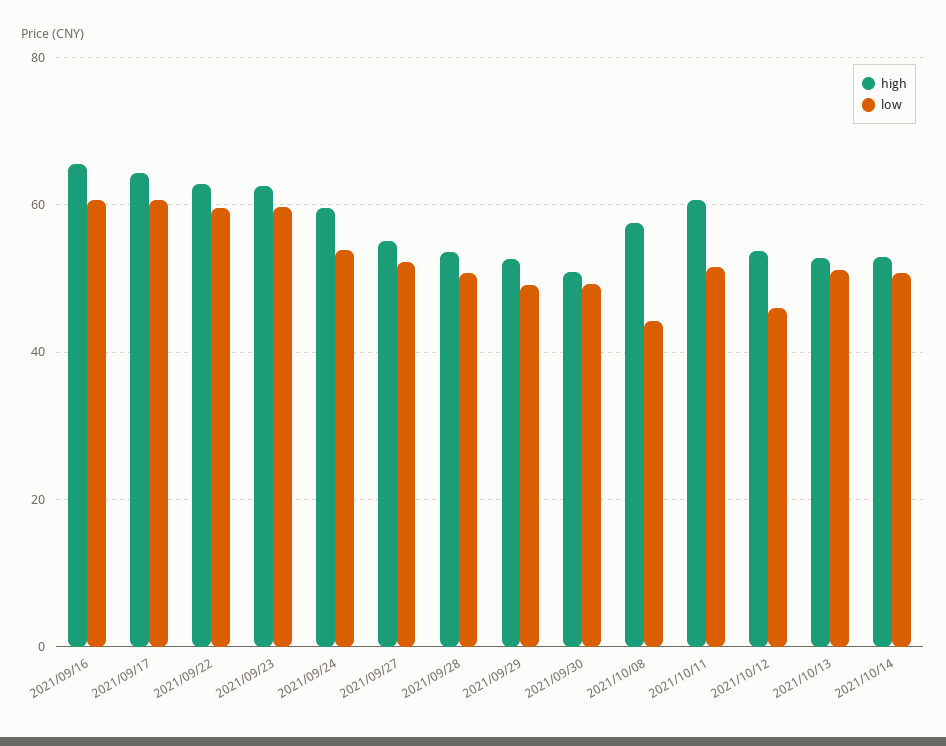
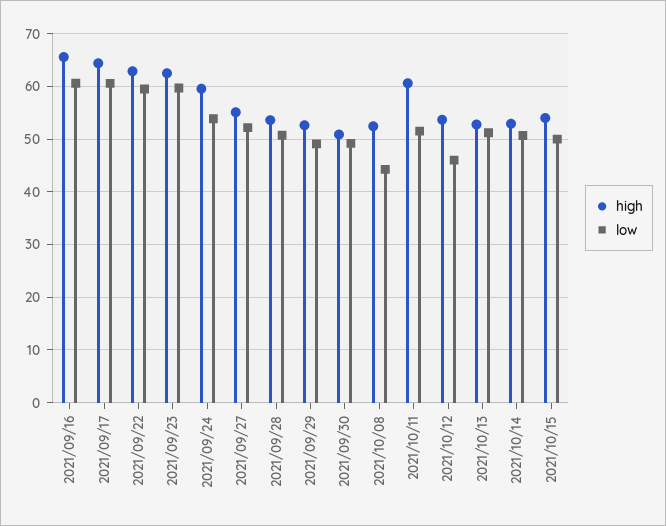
high, 2021/10/08: 58 -> 52
high, 2021/10/15: none -> 54
low, 2021/10/15: none -> 50

